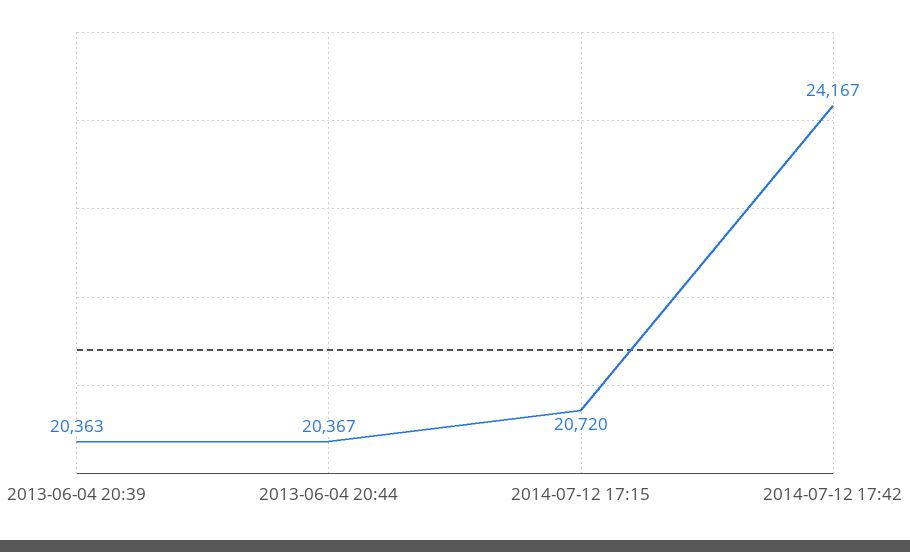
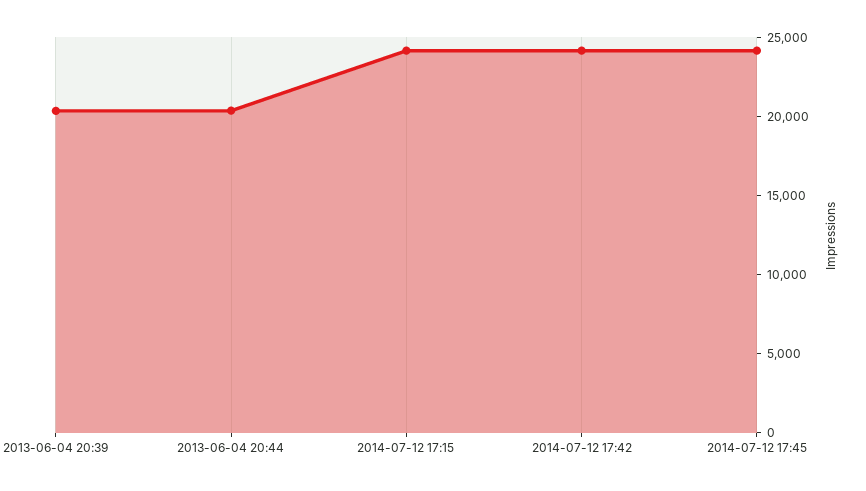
2014-07-12 17:15: 20720 -> 24000
2014-07-12 17:45: none -> 24000

